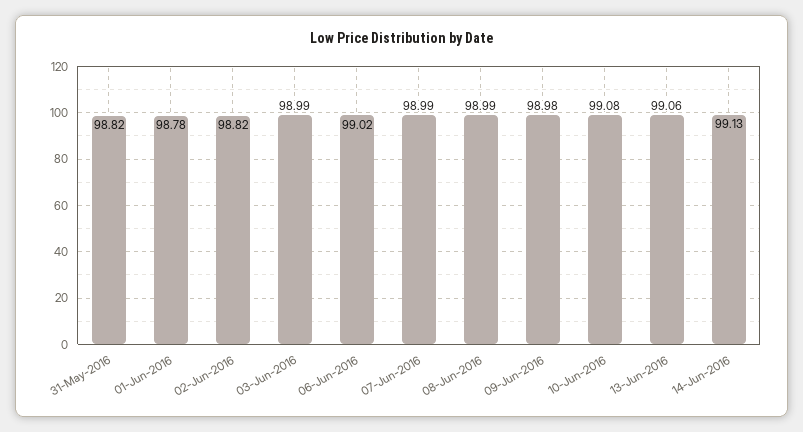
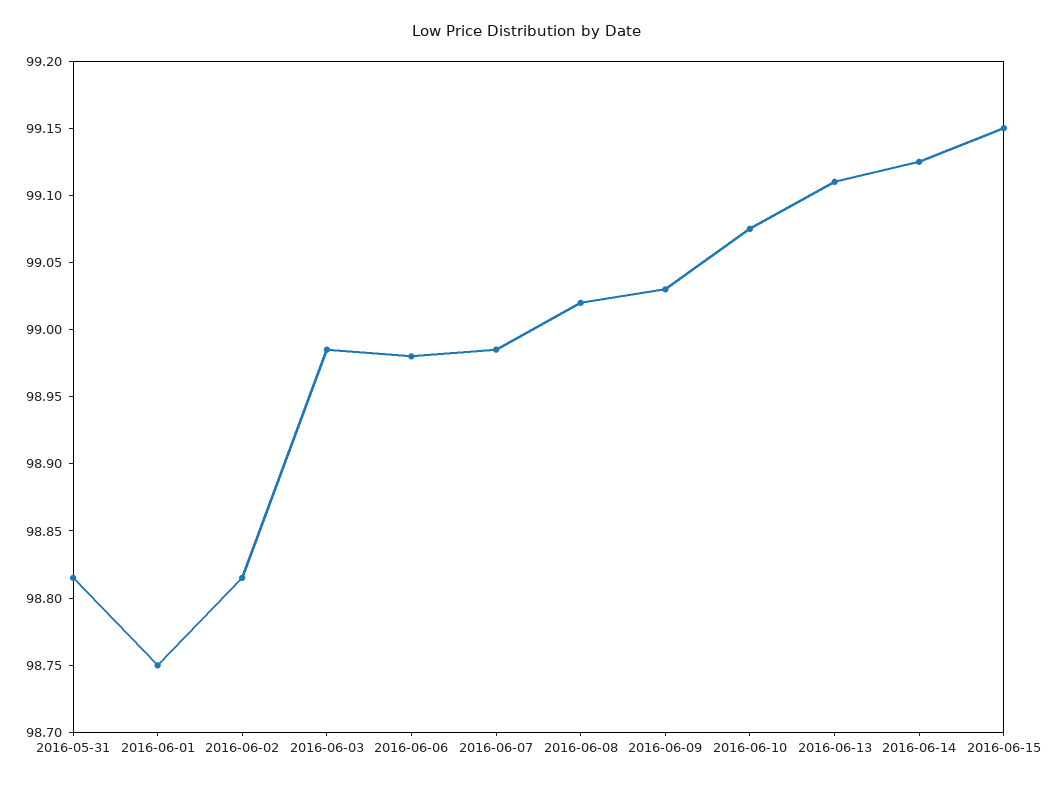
01-Jun-2016: 98.78 -> 98.75
06-Jun-2016: 99.02 -> 98.98
08-Jun-2016: 98.99 -> 99.02
09-Jun-2016: 98.98 -> 99.03
13-Jun-2016: 99.06 -> 99.11
2016-06-15: none -> 99.15

